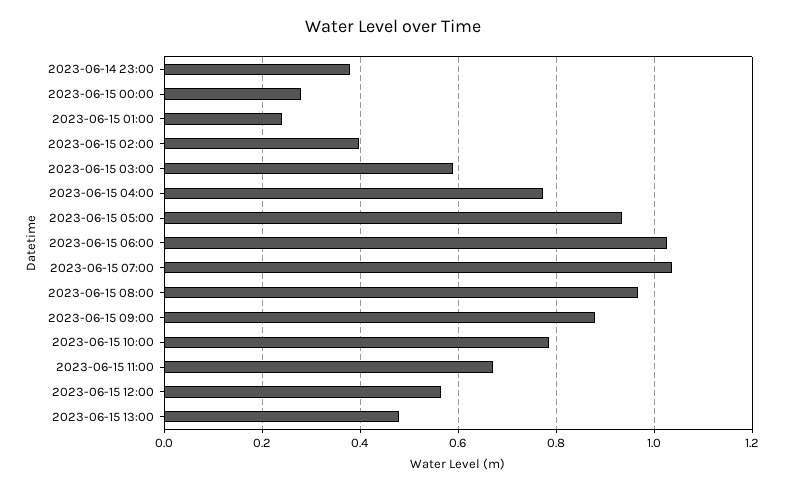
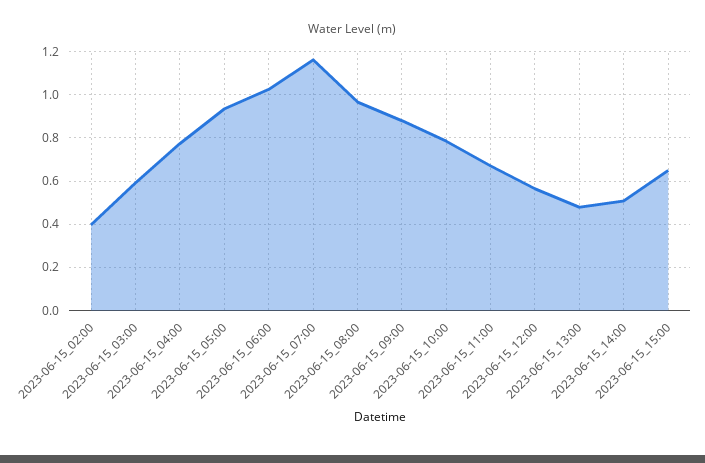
2023-06-14 23:00: 0.38 -> none
2023-06-15 00:00: 0.28 -> none
2023-06-15 01:00: 0.24 -> none
2023-06-15 07:00: 1.04 -> 1.15
2023-06-15_14:00: none -> 0.5
2023-06-15_15:00: none -> 0.65

